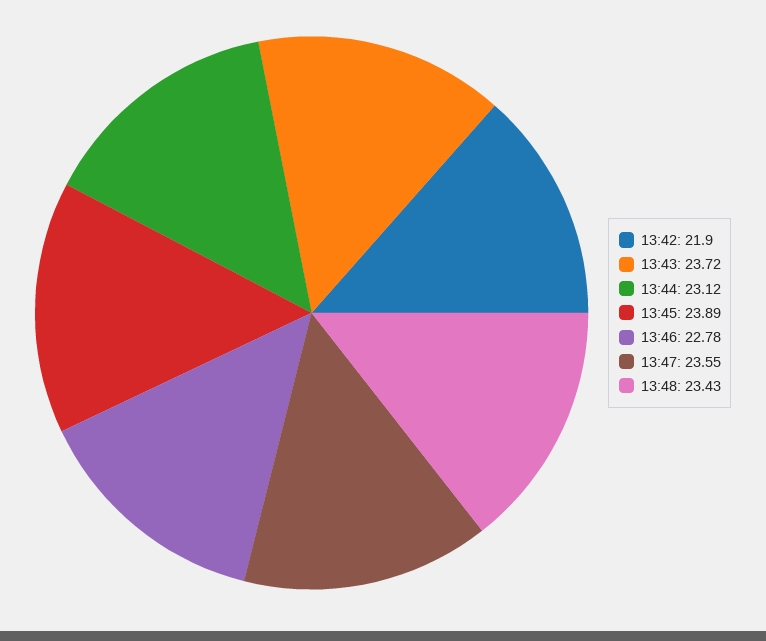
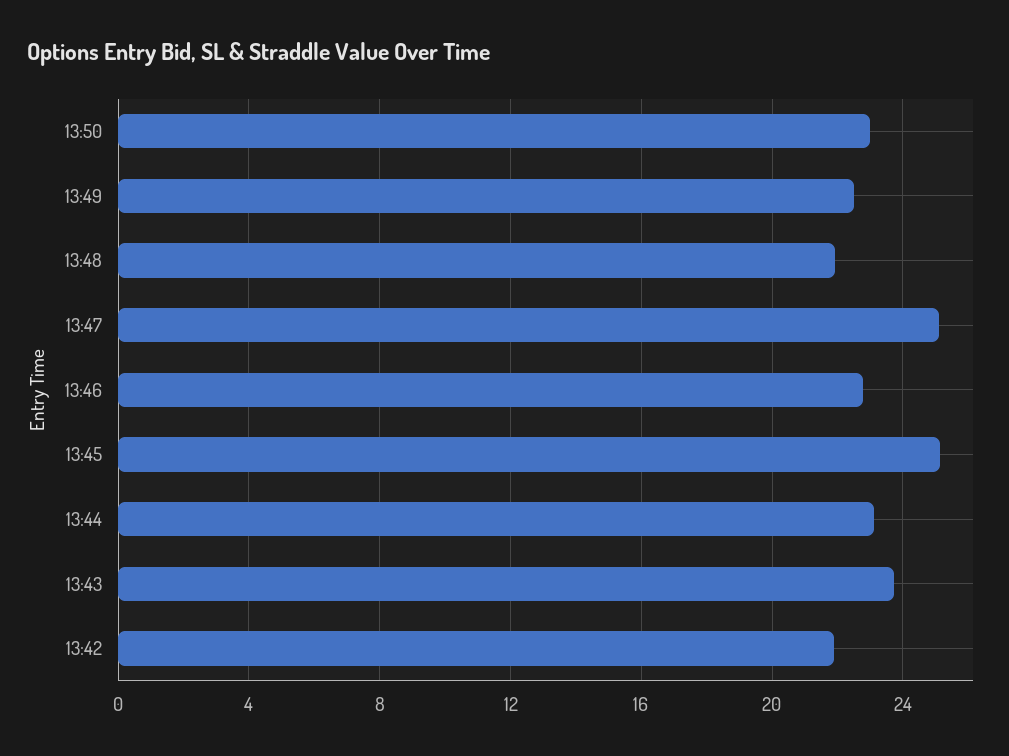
13:45: 23.89 -> 25
13:47: 23.55 -> 25
13:48: 23.43 -> 22
13:50: none -> 23
13:49: none -> 22.5

